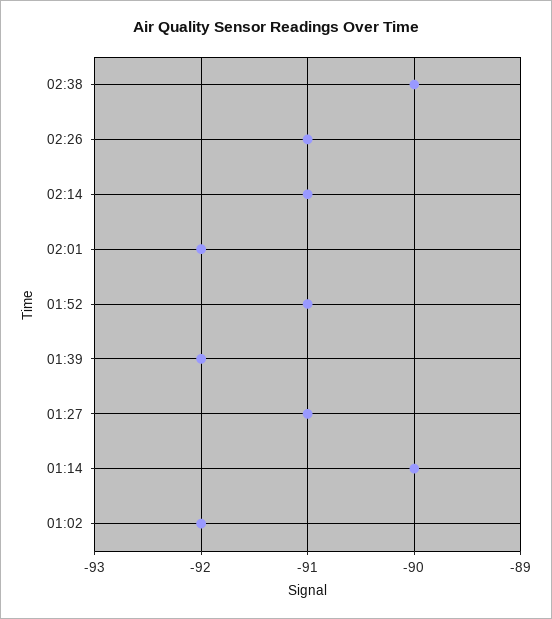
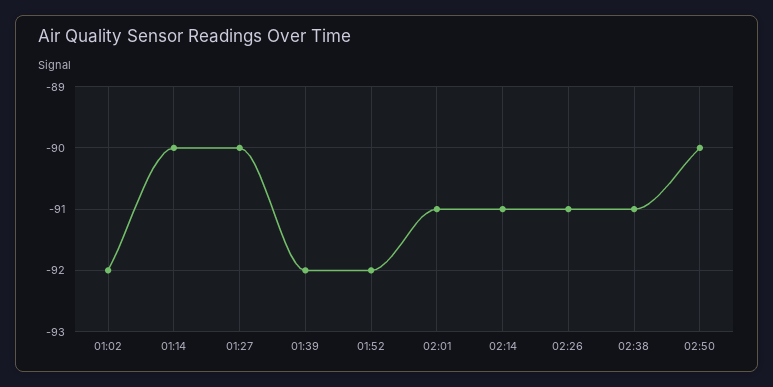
02:38: -90 -> -91
02:01: -92 -> -91
01:52: -91 -> -92
01:27: -91 -> -90
02:50: none -> -90

